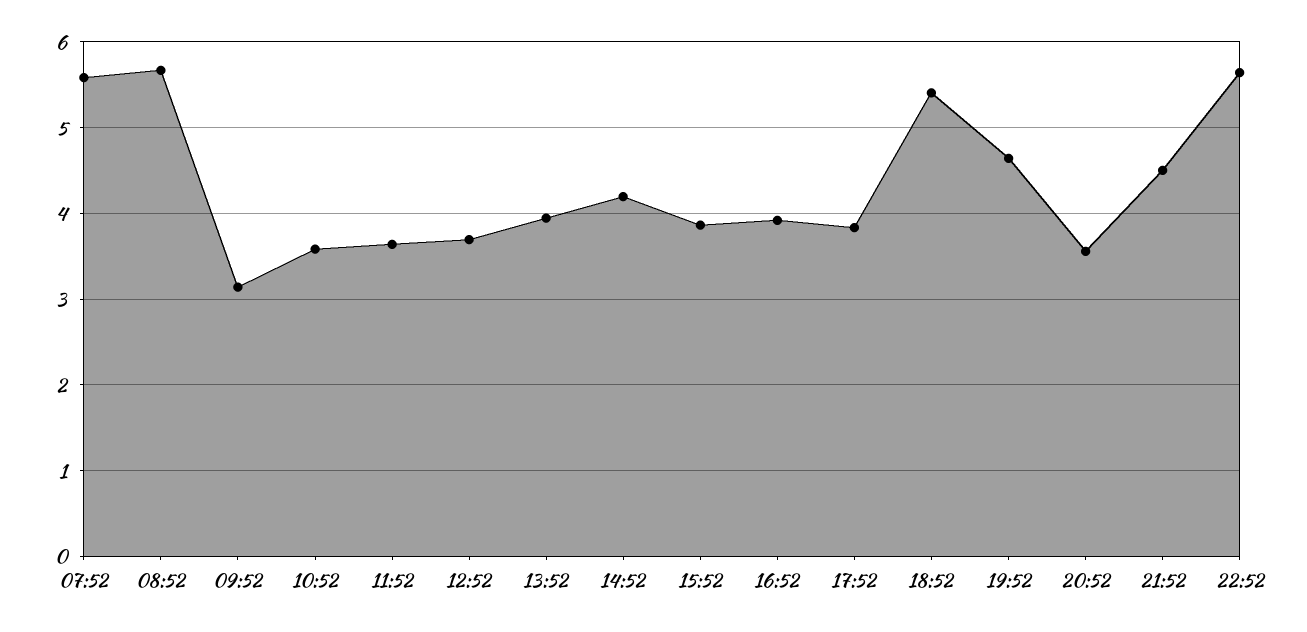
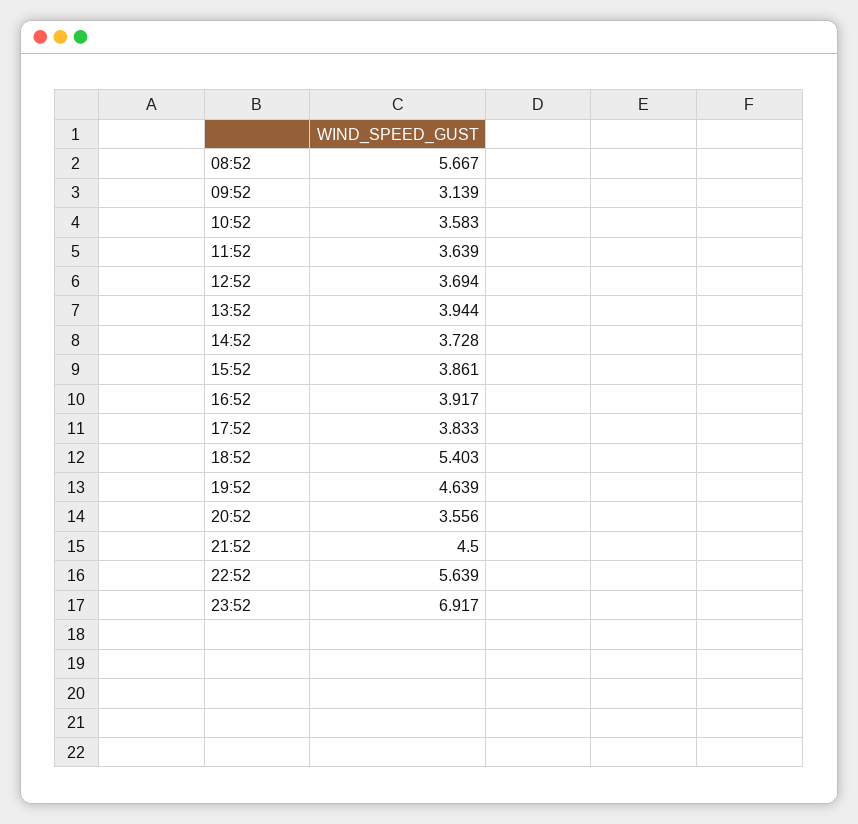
07:52: 5.6 -> none
14:52: 4.2 -> 3.728
23:52: none -> 6.917

